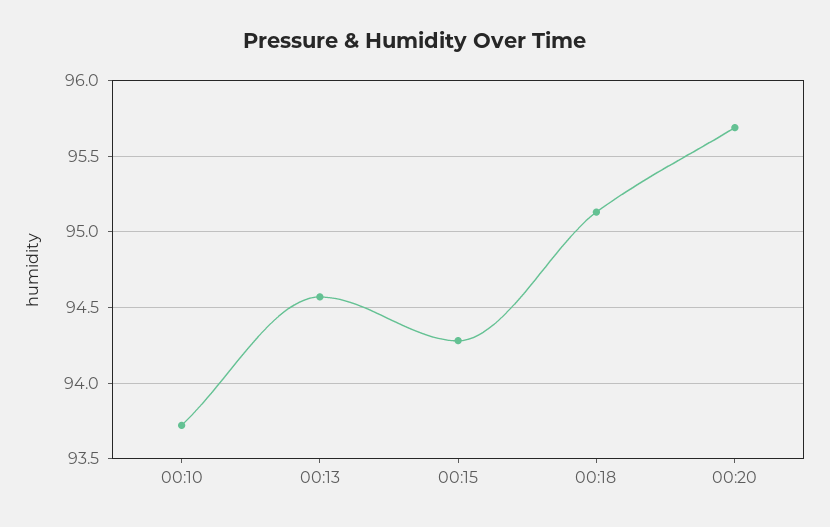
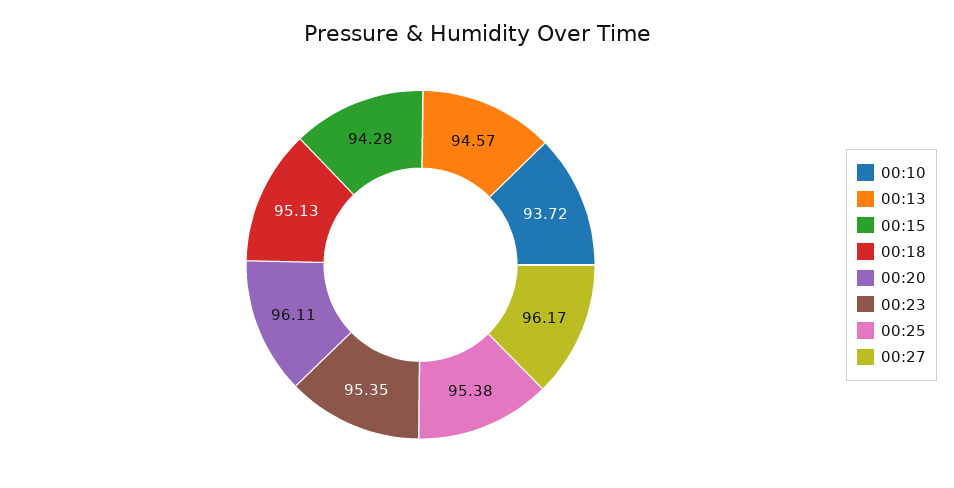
00:20: 95.7 -> 96.11
00:23: none -> 95.35
00:25: none -> 95.38
00:27: none -> 96.17

